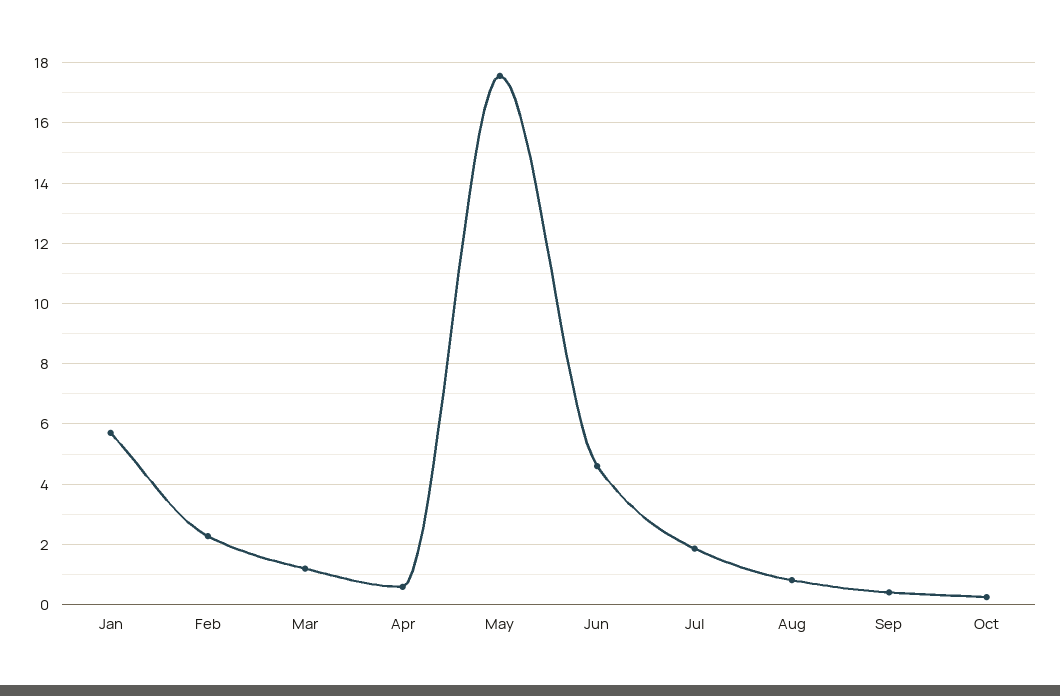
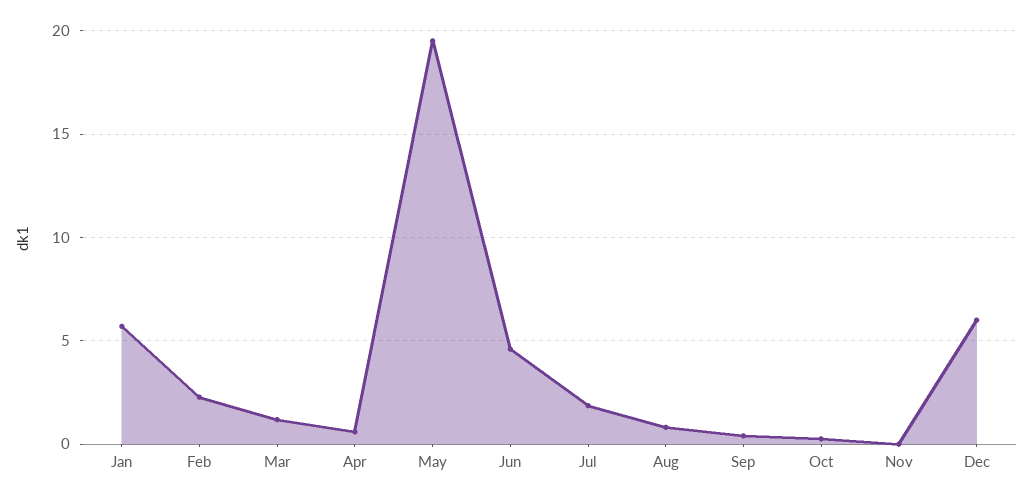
May: 17.6 -> 19.5
Nov: none -> 0
Dec: none -> 6

